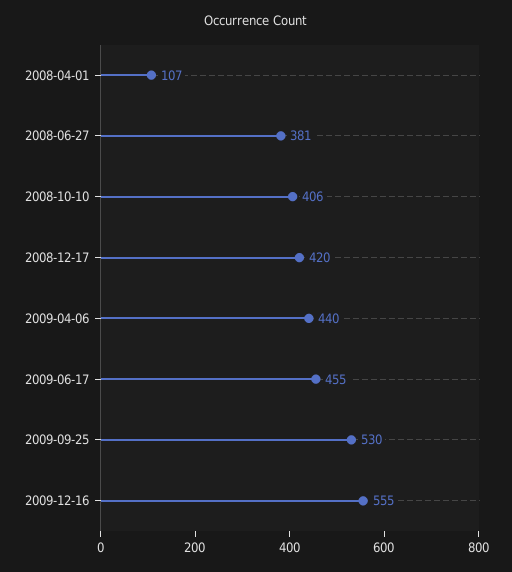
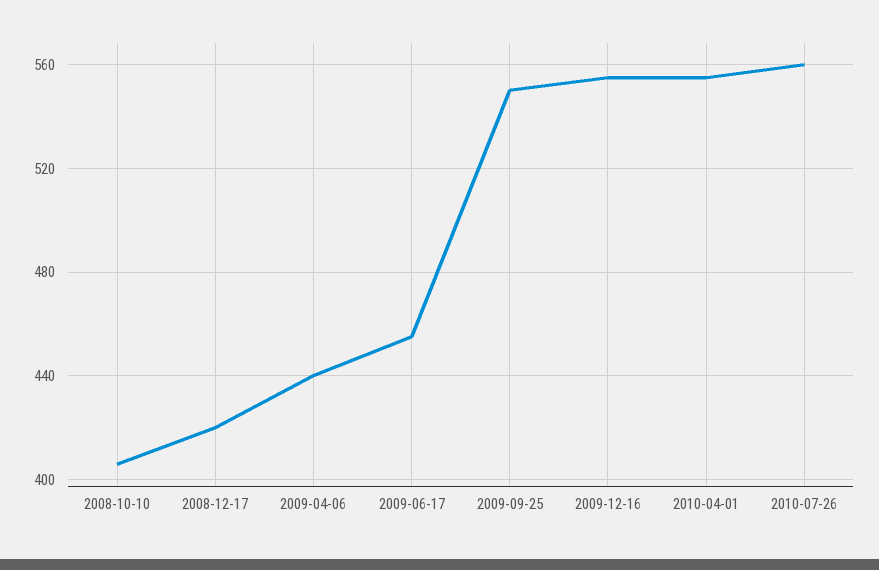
2008-04-01: 107 -> none
2008-06-27: 381 -> none
2009-09-25: 530 -> 550
2010-04-01: none -> 555
2010-07-26: none -> 560

